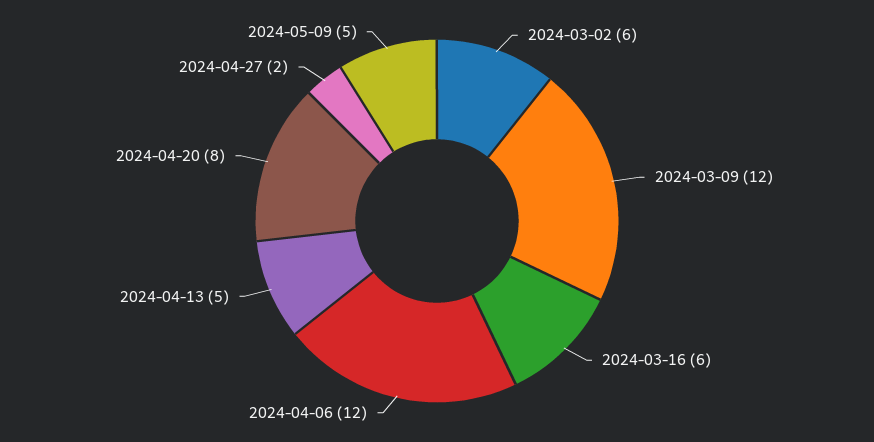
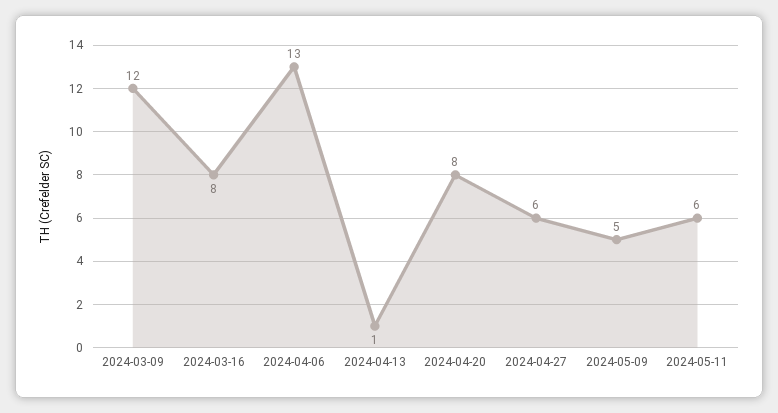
2024-03-02: 6 -> none
2024-03-16: 6 -> 8
2024-04-06: 12 -> 13
2024-04-13: 5 -> 1
2024-04-27: 2 -> 6
2024-05-11: none -> 6

